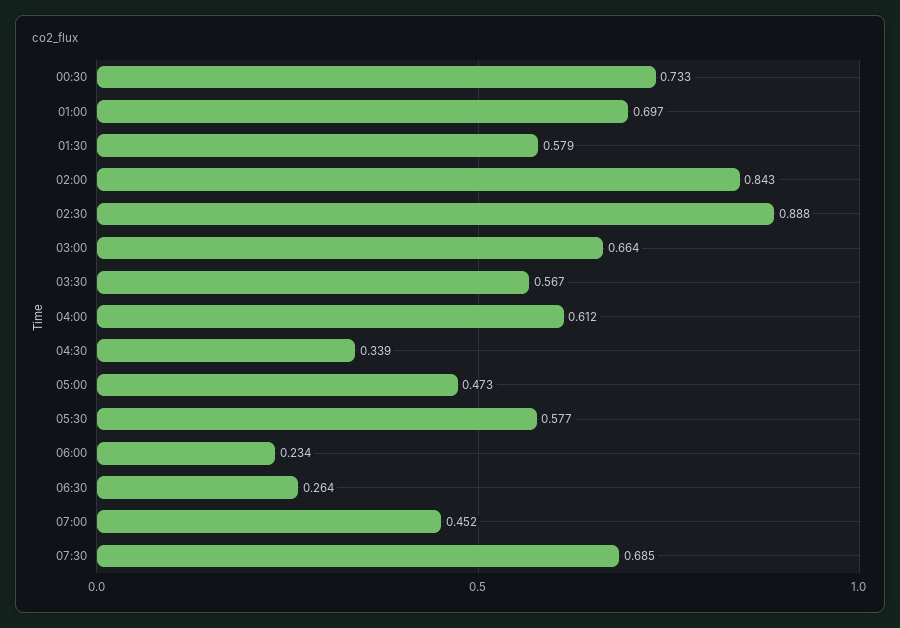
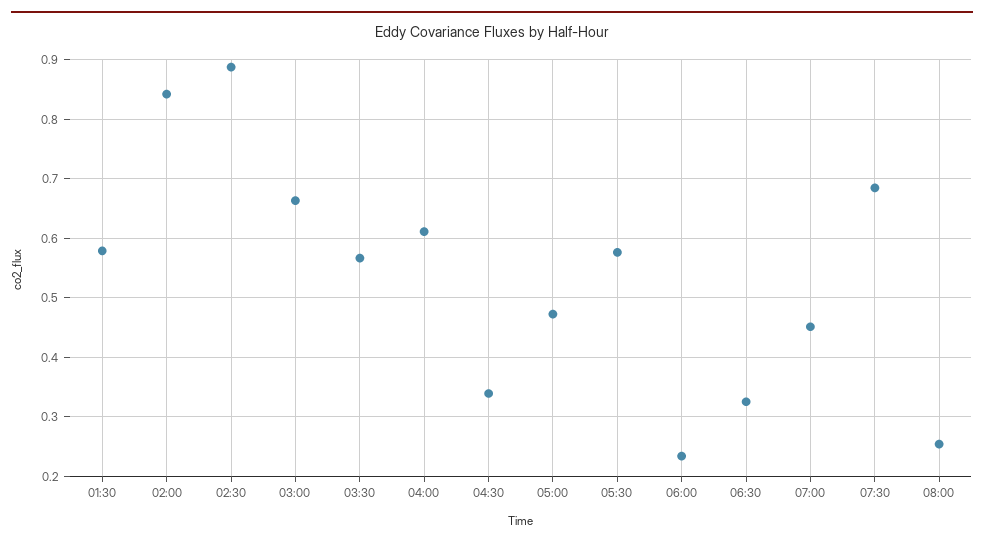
00:30: 0.733 -> none
01:00: 0.697 -> none
06:30: 0.264 -> 0.32
08:00: none -> 0.26

